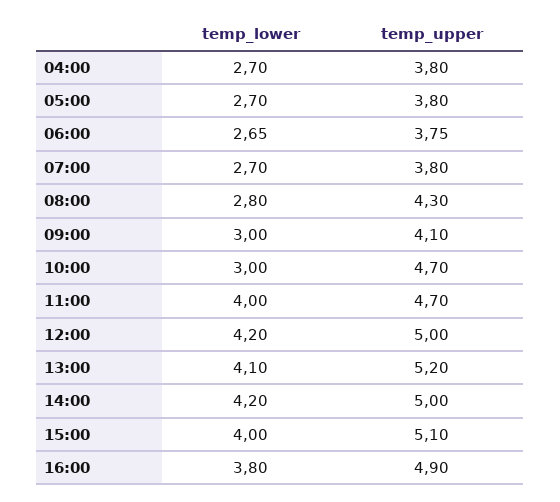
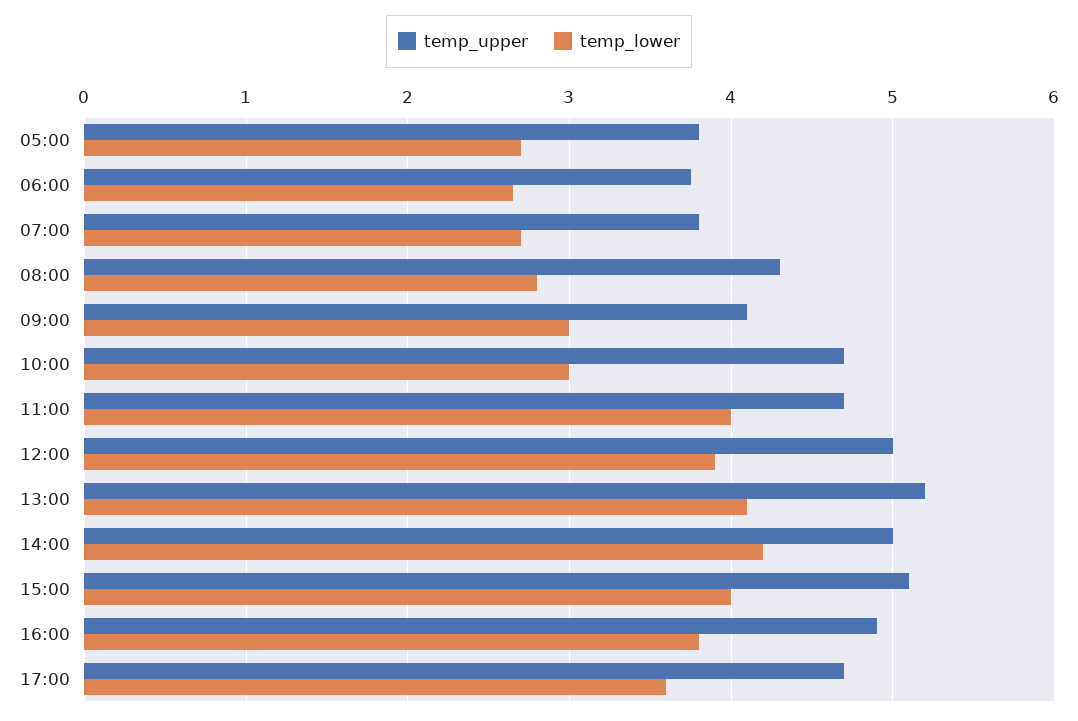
temp_lower, 04:00: 2.7 -> none
temp_upper, 04:00: 3.8 -> none
temp_lower, 12:00: 4.2 -> 3.9
temp_upper, 17:00: none -> 4.7
temp_lower, 17:00: none -> 3.6

